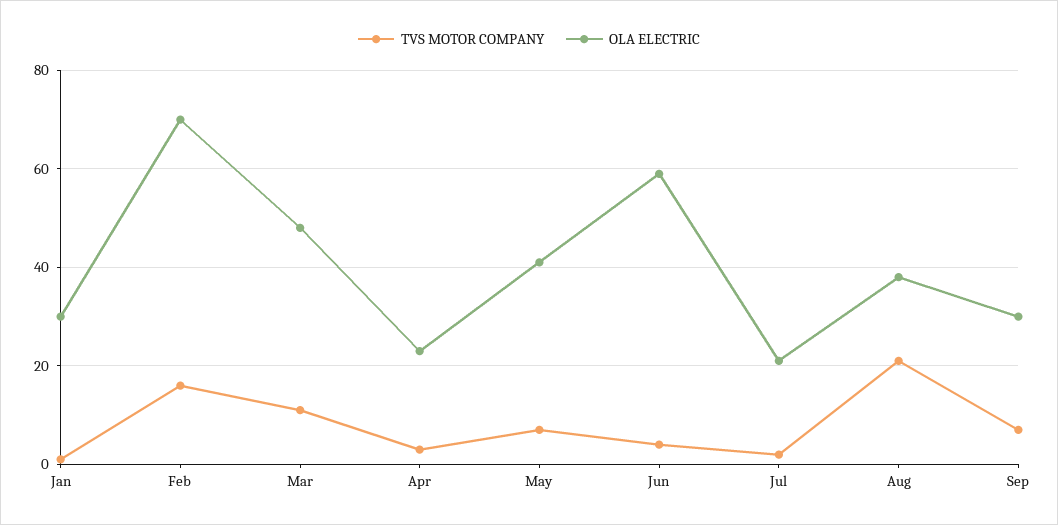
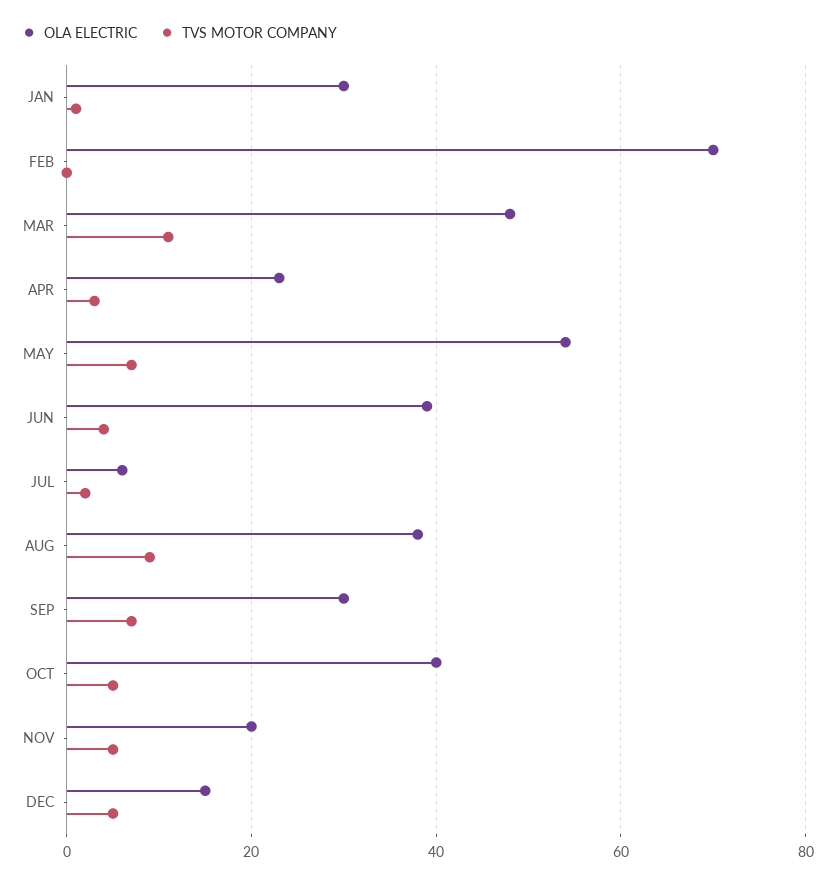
TVS MOTOR COMPANY, Feb: 15 -> 0
OLA ELECTRIC, May: 40 -> 55
OLA ELECTRIC, Jun: 60 -> 40
OLA ELECTRIC, Jul: 20 -> 5
TVS MOTOR COMPANY, Aug: 20 -> 10
OLA ELECTRIC, OCT: none -> 40
TVS MOTOR COMPANY, OCT: none -> 5
OLA ELECTRIC, NOV: none -> 20
TVS MOTOR COMPANY, NOV: none -> 5
OLA ELECTRIC, DEC: none -> 15
TVS MOTOR COMPANY, DEC: none -> 5

